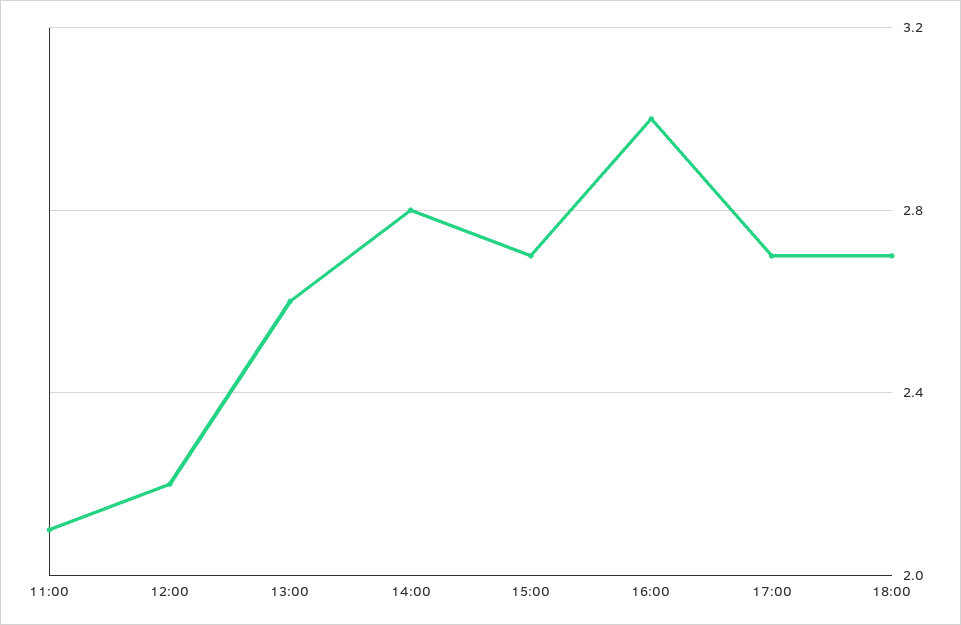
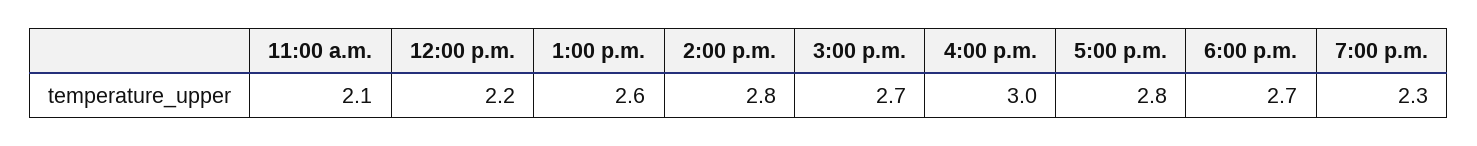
17:00: 2.7 -> 2.8
7:00 p.m.: none -> 2.3

